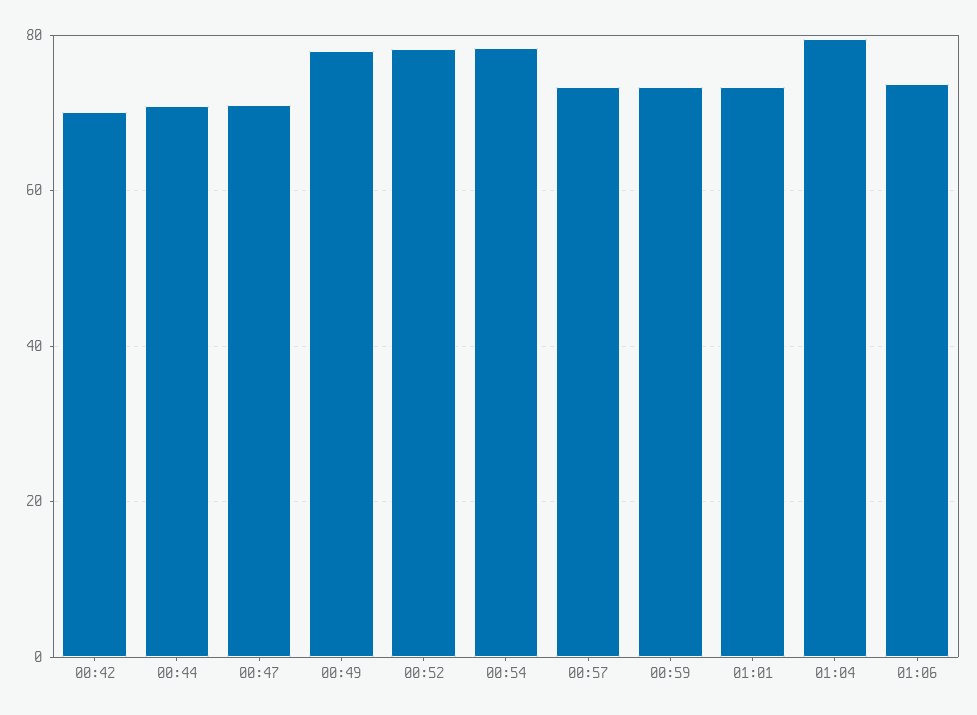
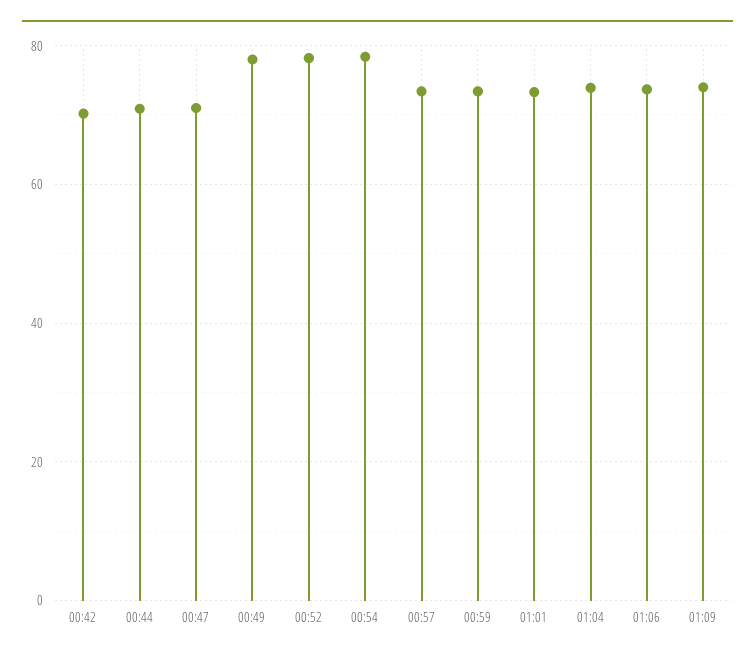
01:04: 80 -> 74
01:09: none -> 74

